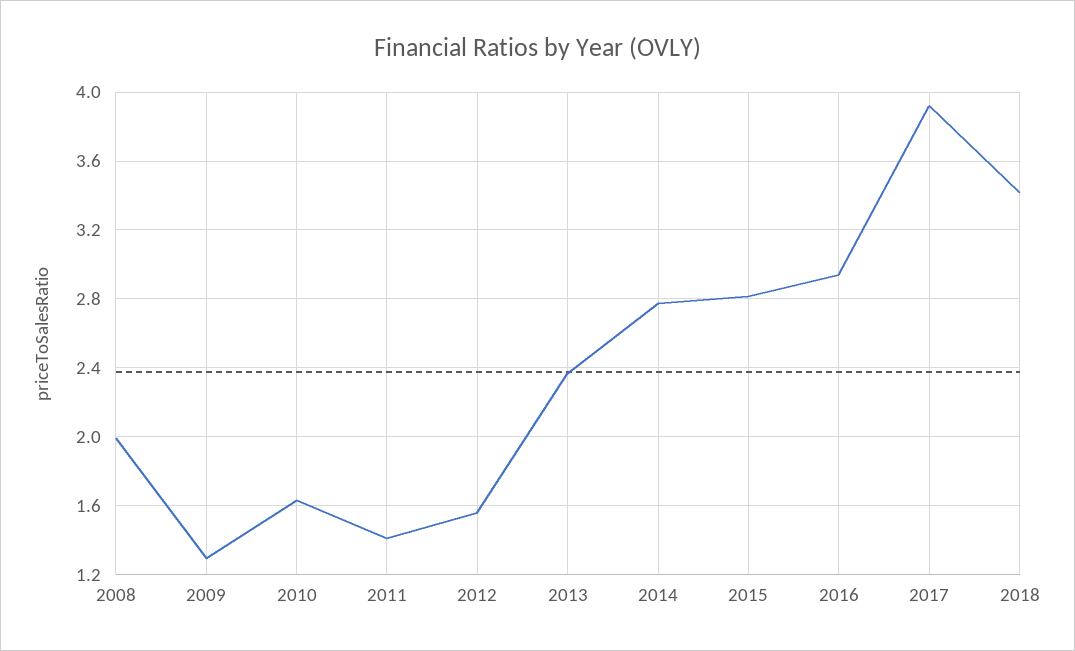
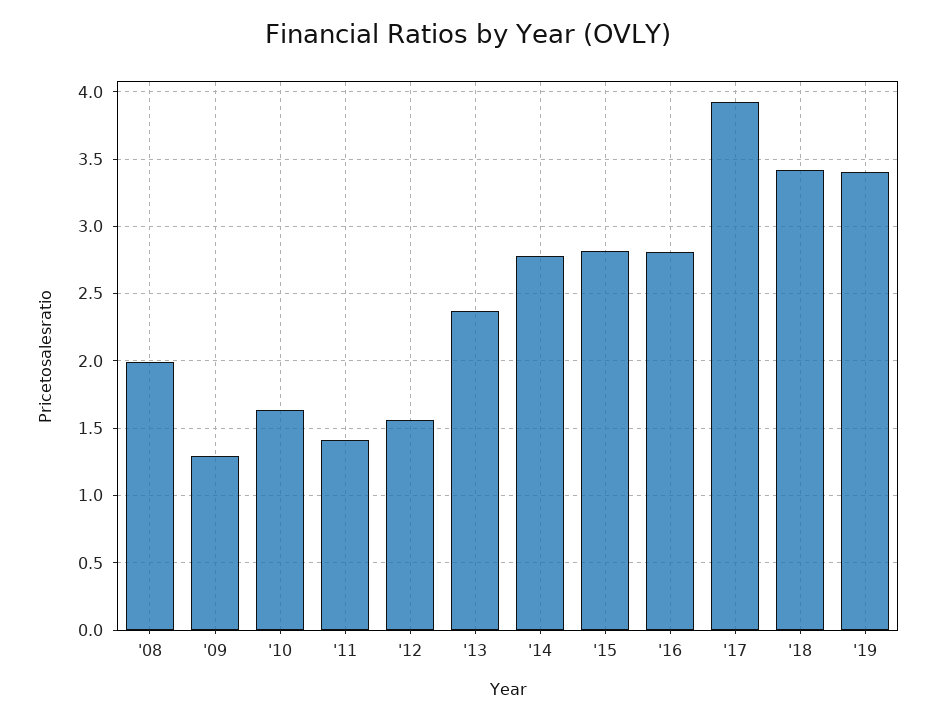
2016: 2.95 -> 2.8
'19: none -> 3.4

